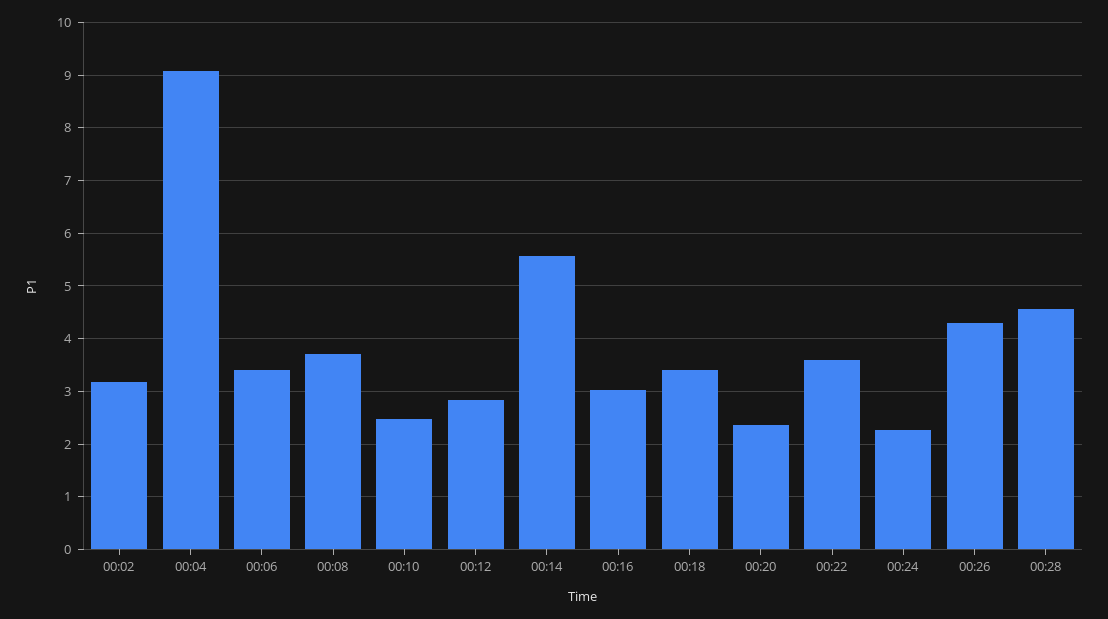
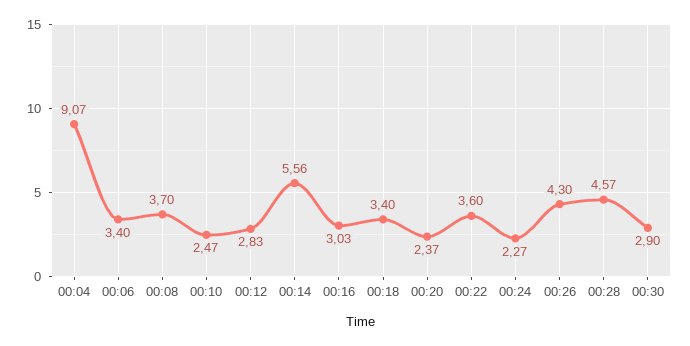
00:02: 3.2 -> none
00:30: none -> 2.9

